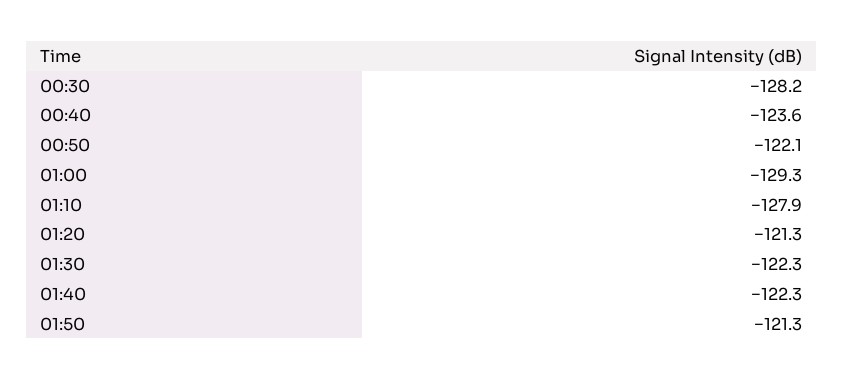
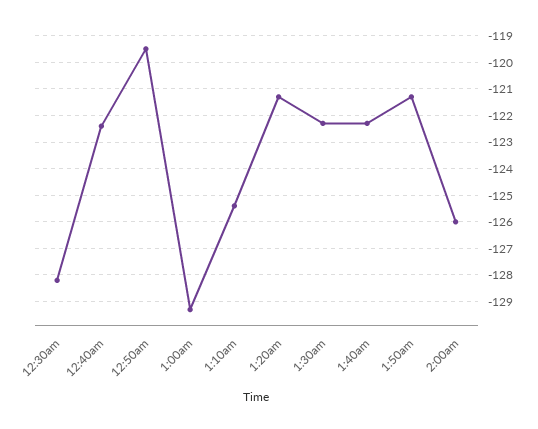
00:40: -123.6 -> -122.5
00:50: -122.1 -> -119.5
01:10: -127.9 -> -125.5
2:00am: none -> -126

